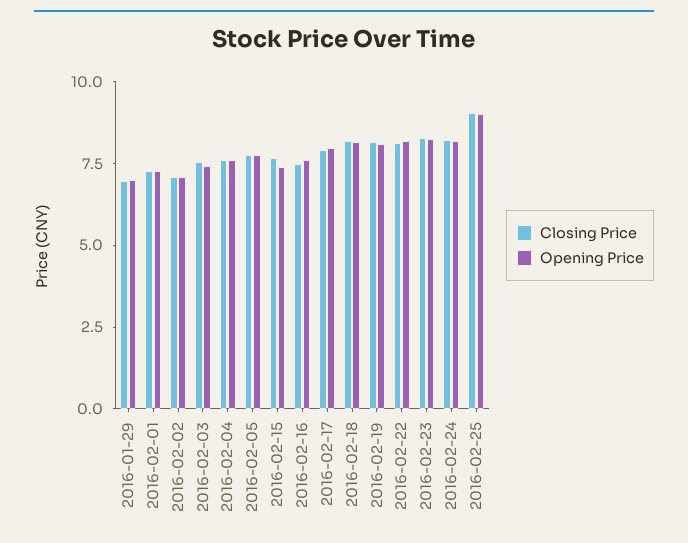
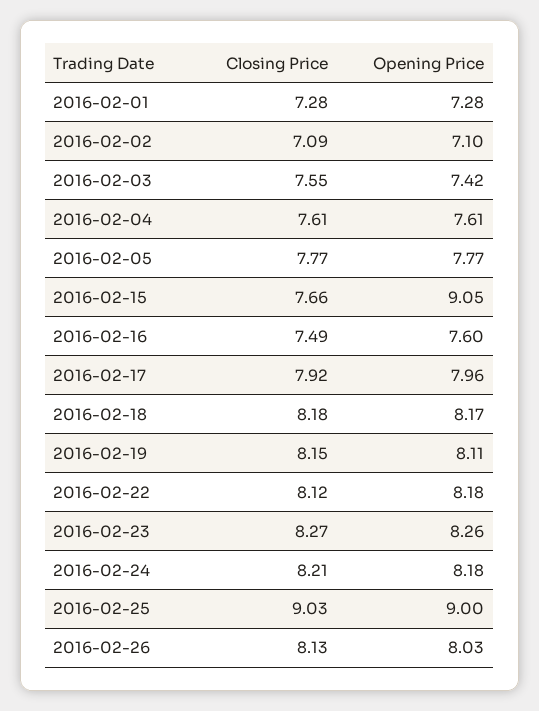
Closing Price, 2016-01-29: 7 -> none
Opening Price, 2016-01-29: 7 -> none
Opening Price, 2016-02-15: 7.5 -> 9.05
Closing Price, 2016-02-26: none -> 8.13
Opening Price, 2016-02-26: none -> 8.03

